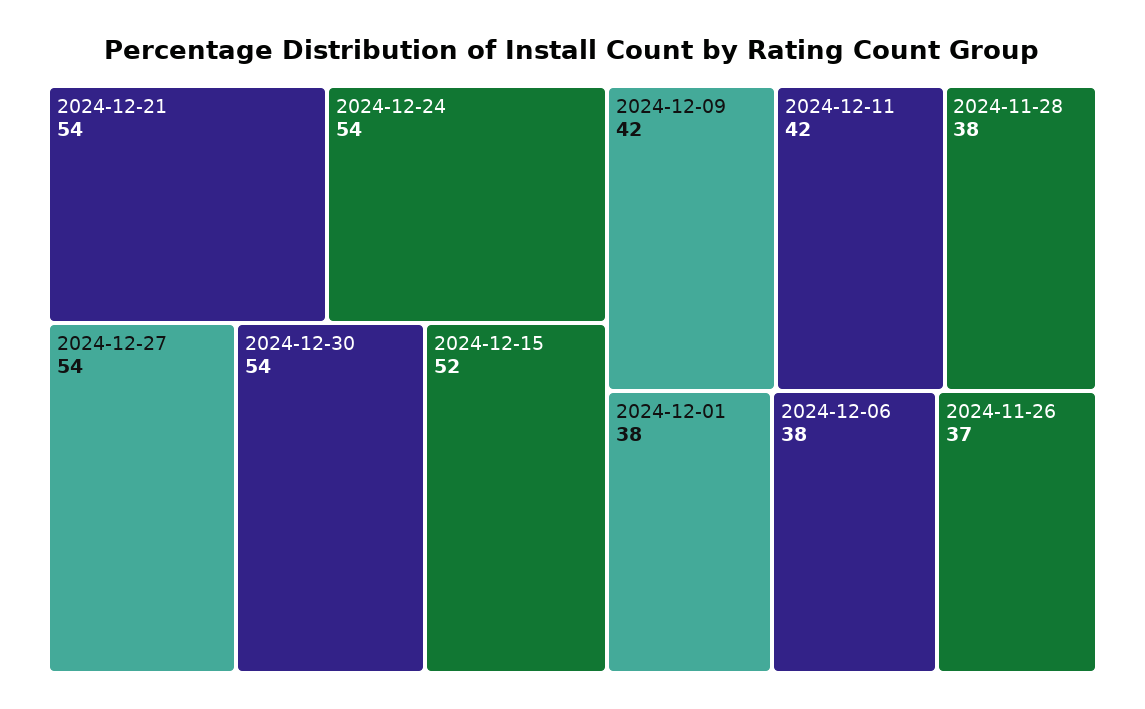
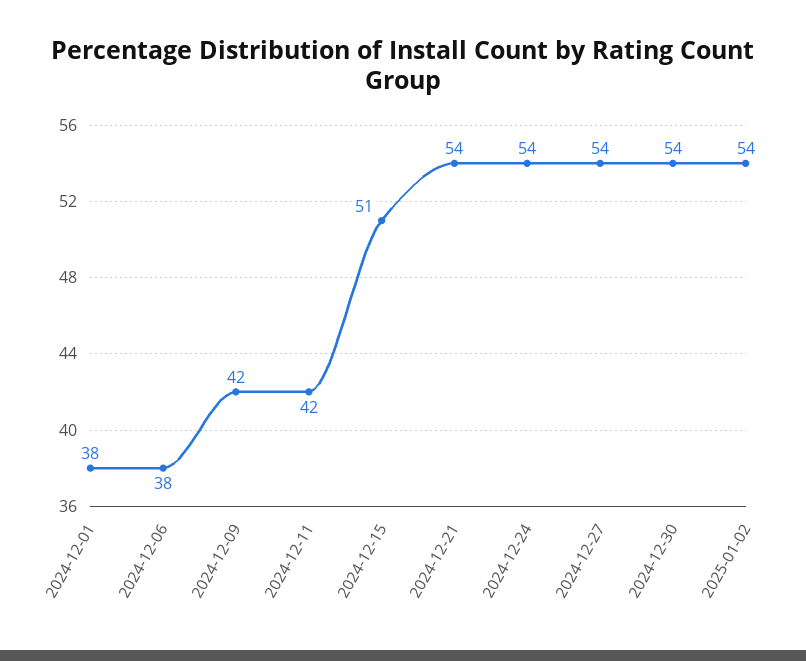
2024-12-15: 52 -> 51
2024-11-28: 38 -> none
2024-11-26: 37 -> none
2025-01-02: none -> 54

